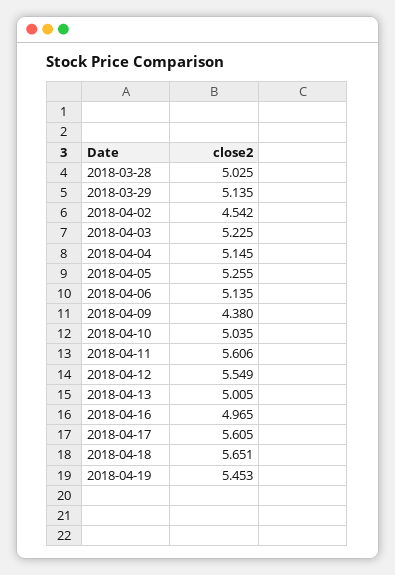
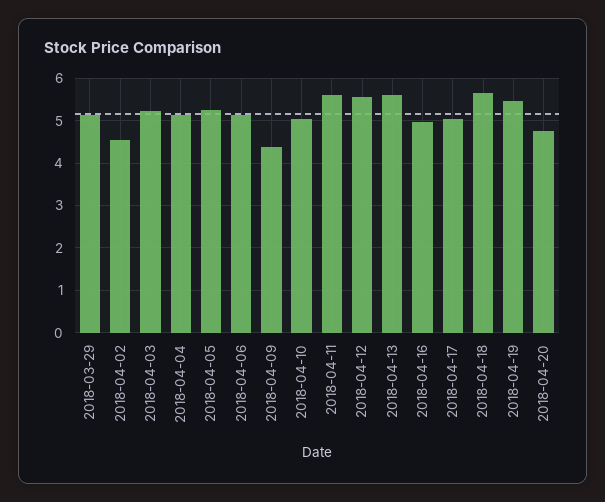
2018-03-28: 5.025 -> none
2018-04-13: 5.005 -> 5.6
2018-04-17: 5.605 -> 5
2018-04-20: none -> 4.8

